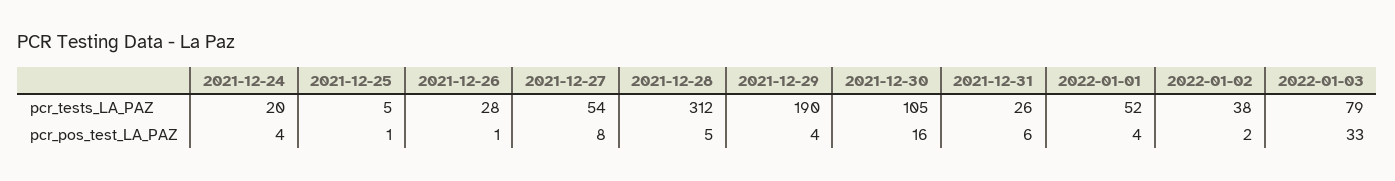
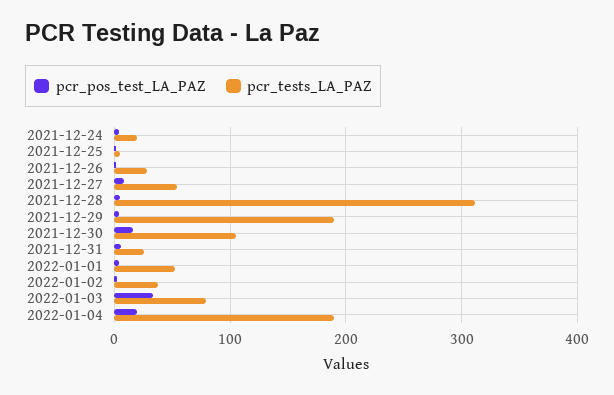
pcr_pos_test_LA_PAZ, 2022-01-04: none -> 20
pcr_tests_LA_PAZ, 2022-01-04: none -> 190

